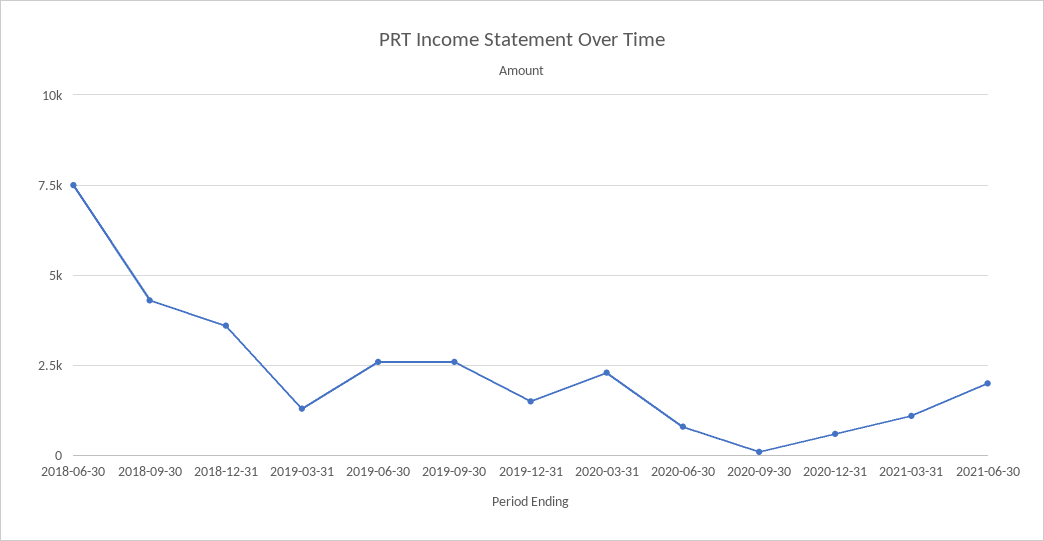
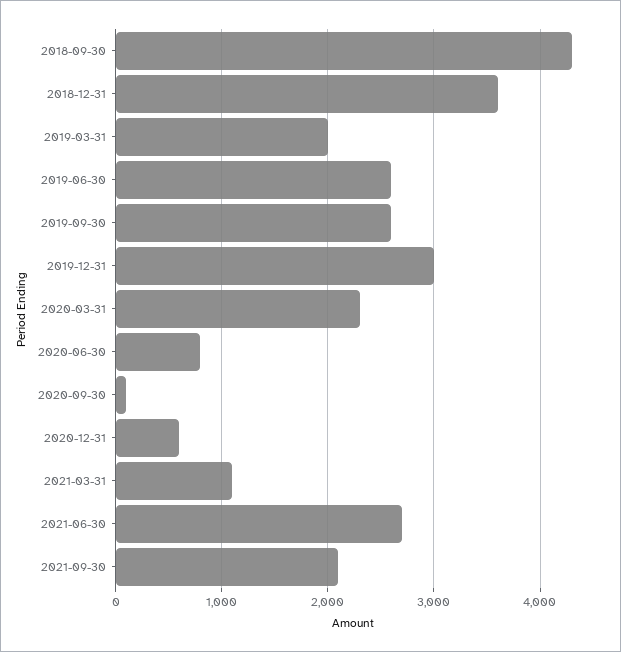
2018-06-30: 7500 -> none
2019-03-31: 1250 -> 2000
2019-12-31: 1500 -> 3000
2021-06-30: 2000 -> 2700
2021-09-30: none -> 2100

